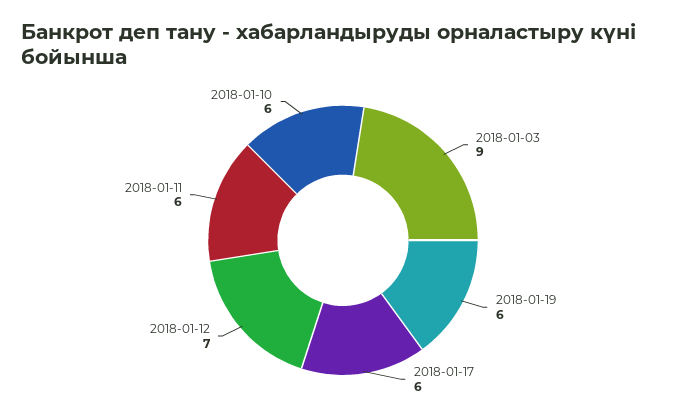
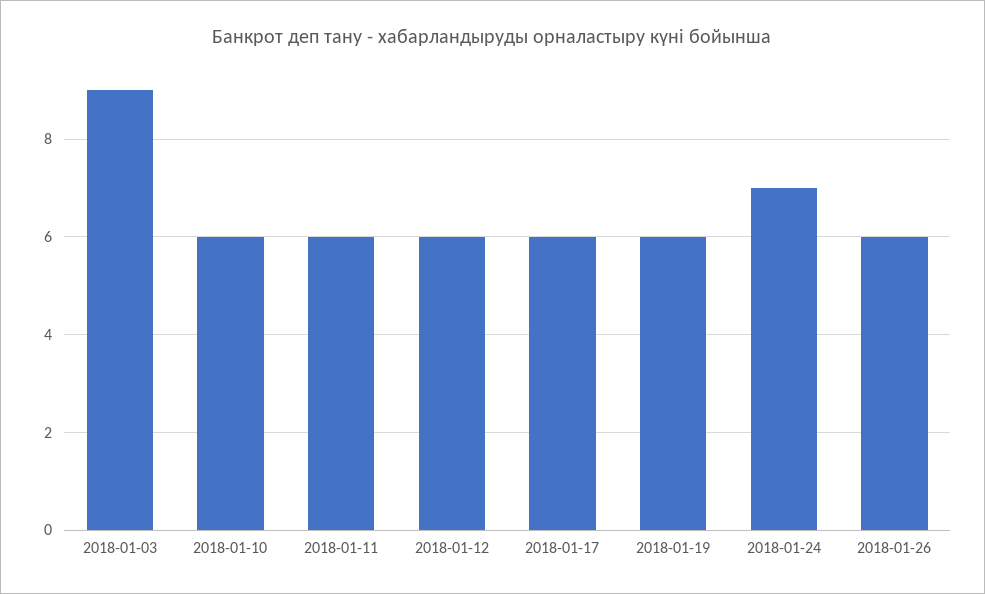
2018-01-12: 7 -> 6
2018-01-24: none -> 7
2018-01-26: none -> 6

